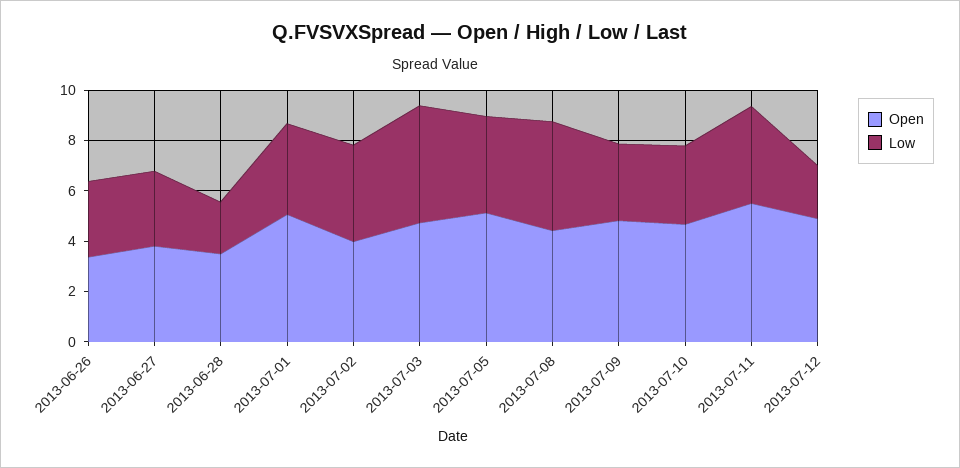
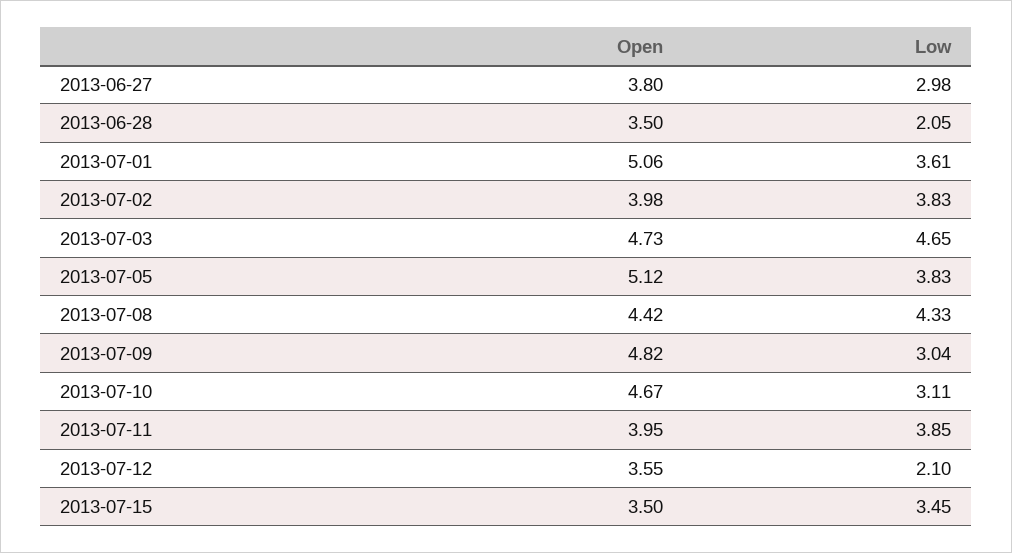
Open, 2013-06-26: 3.5 -> none
Low, 2013-06-26: 3 -> none
Open, 2013-07-11: 5.5 -> 3.95
Open, 2013-07-12: 5 -> 3.55
Open, 2013-07-15: none -> 3.5
Low, 2013-07-15: none -> 3.45

